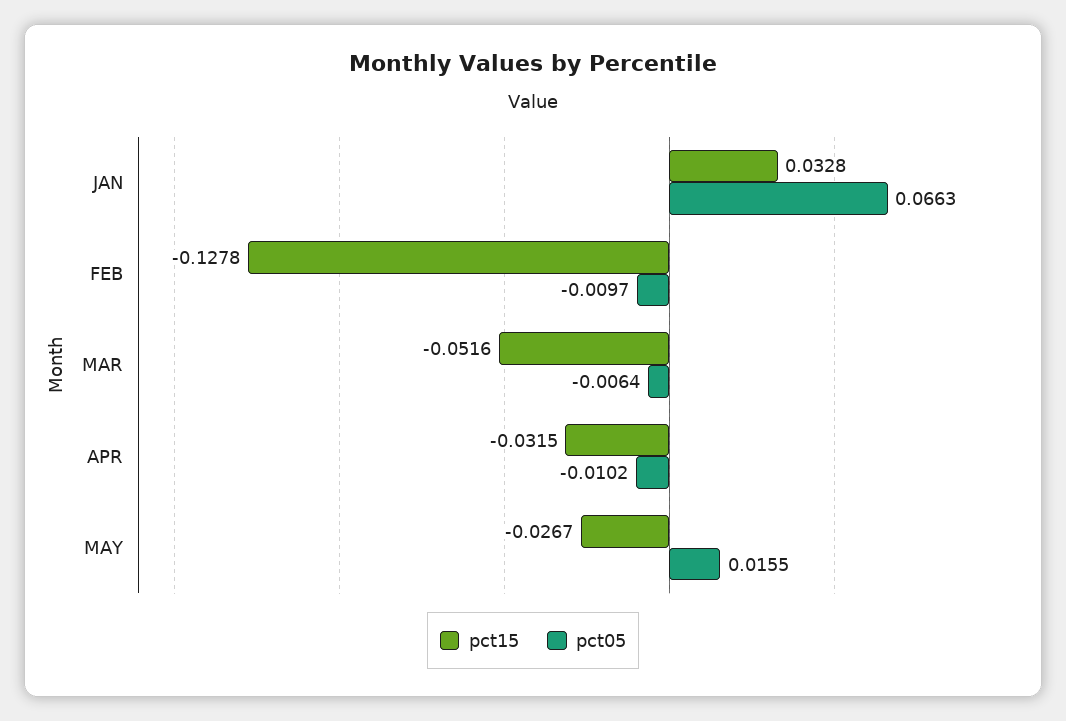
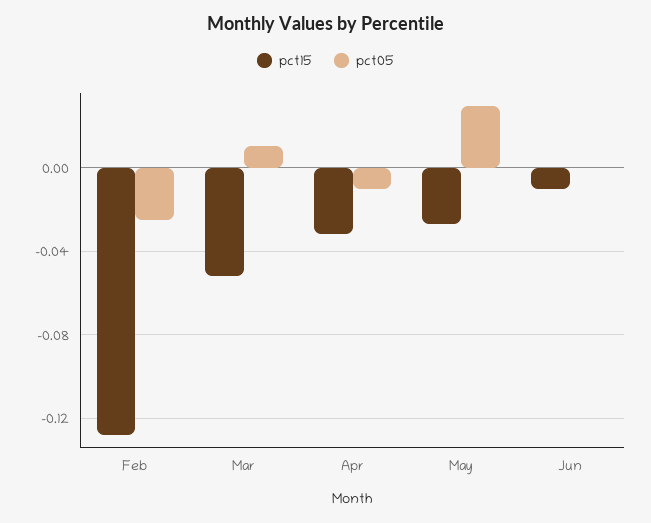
pct15, JAN: 0.0328 -> none
pct05, JAN: 0.0663 -> none
pct05, FEB: -0.0097 -> -0.025
pct05, MAR: -0.0064 -> 0.01
pct05, MAY: 0.0155 -> 0.03
pct15, Jun: none -> -0.01
pct05, Jun: none -> 0

